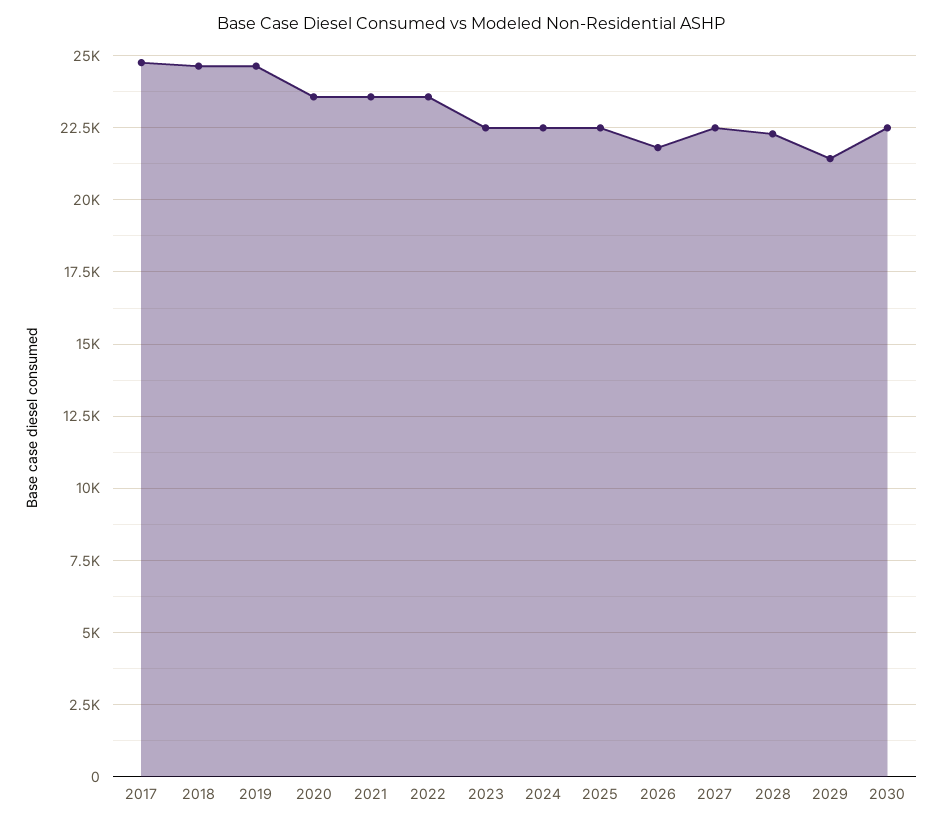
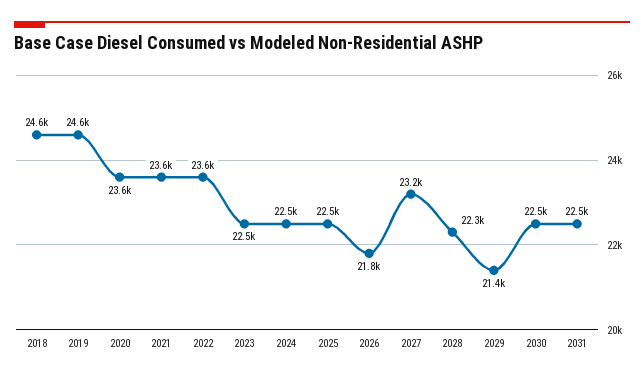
2017: 24750 -> none
2027: 22500 -> 23200
2031: none -> 22500

